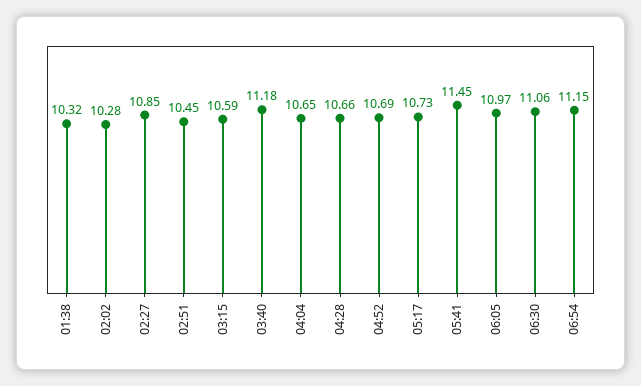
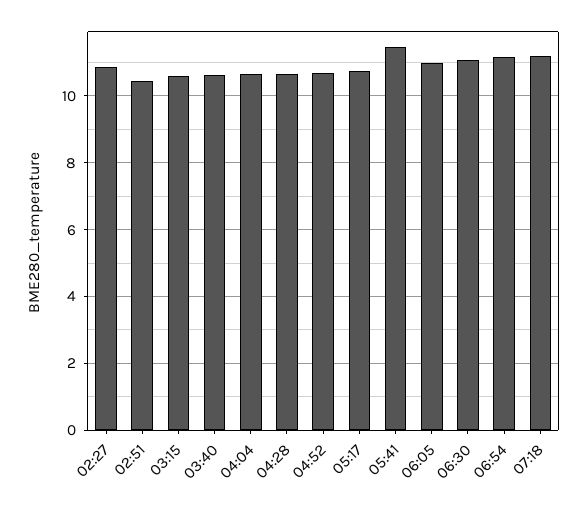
01:38: 10.32 -> none
02:02: 10.28 -> none
03:40: 11.18 -> 10.6
07:18: none -> 11.2

